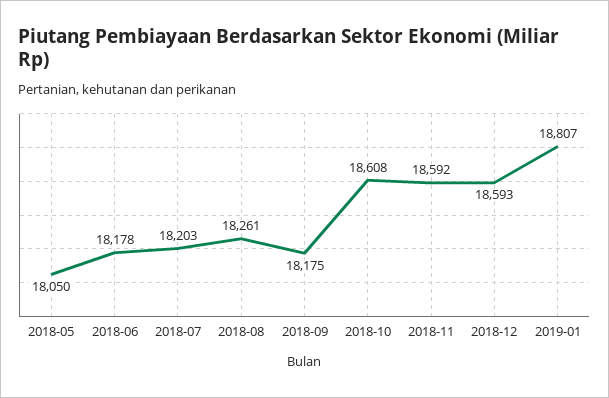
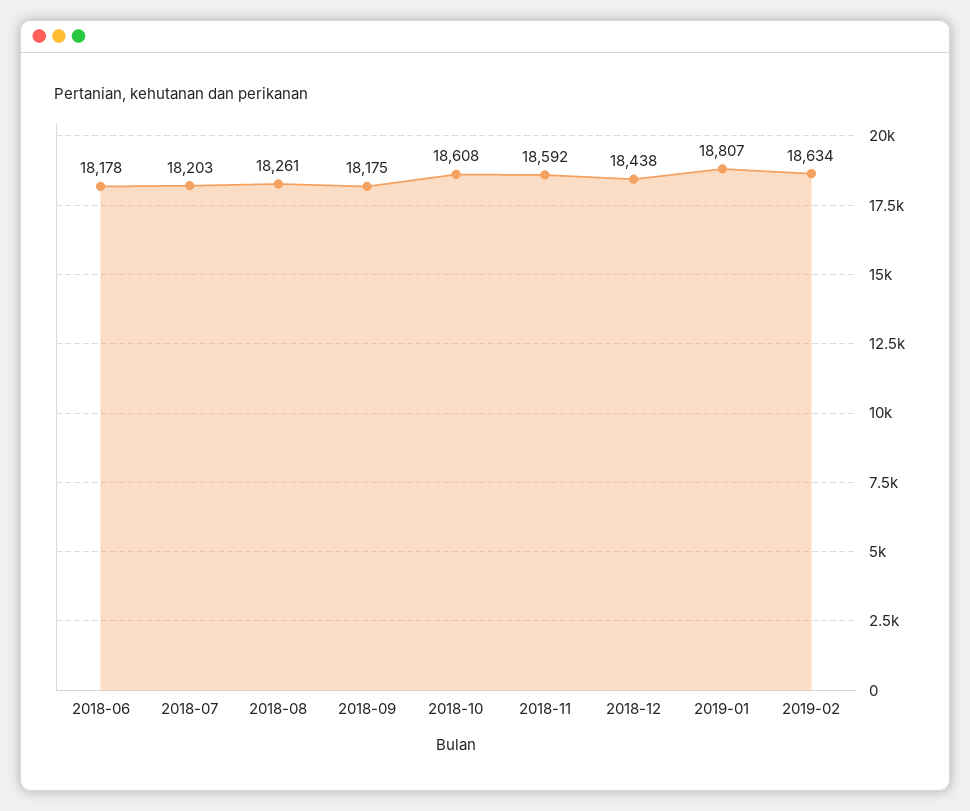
2018-05: 18050 -> none
2018-12: 18593 -> 18438
2019-02: none -> 18634

